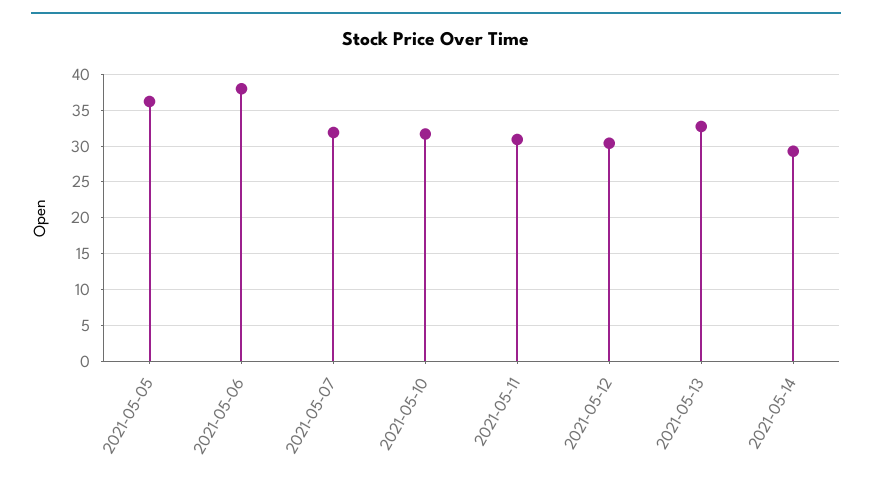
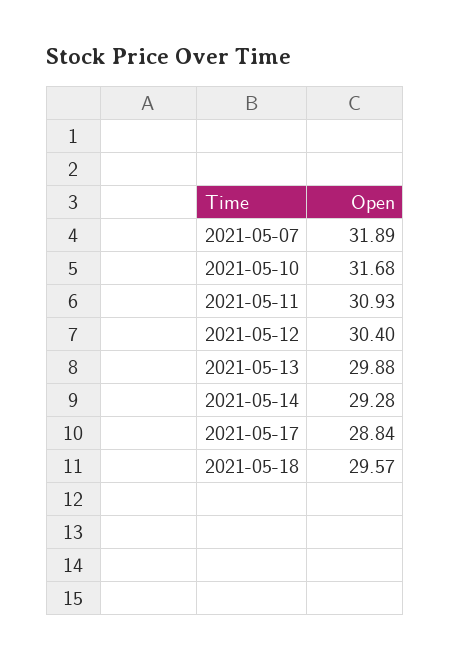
2021-05-05: 36 -> none
2021-05-06: 38 -> none
2021-05-13: 33 -> 29.88
2021-05-17: none -> 28.84
2021-05-18: none -> 29.57

